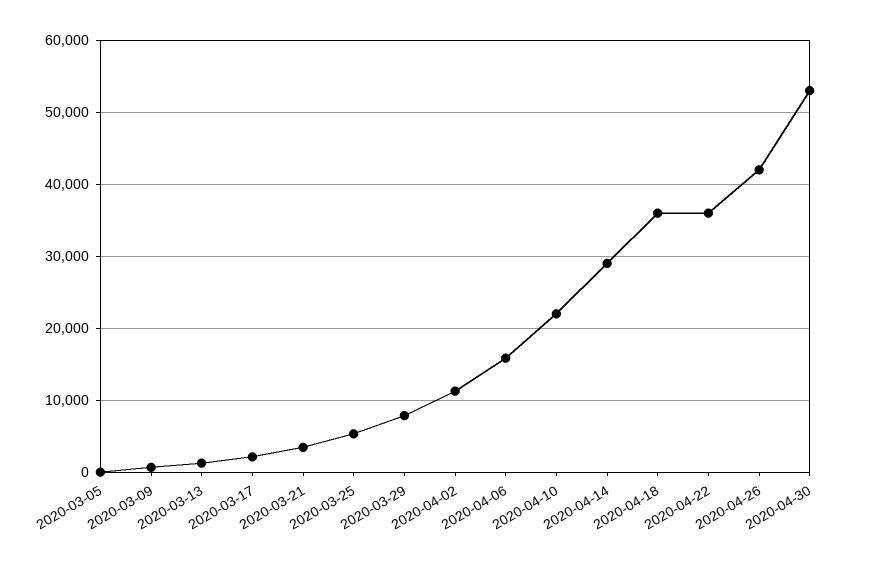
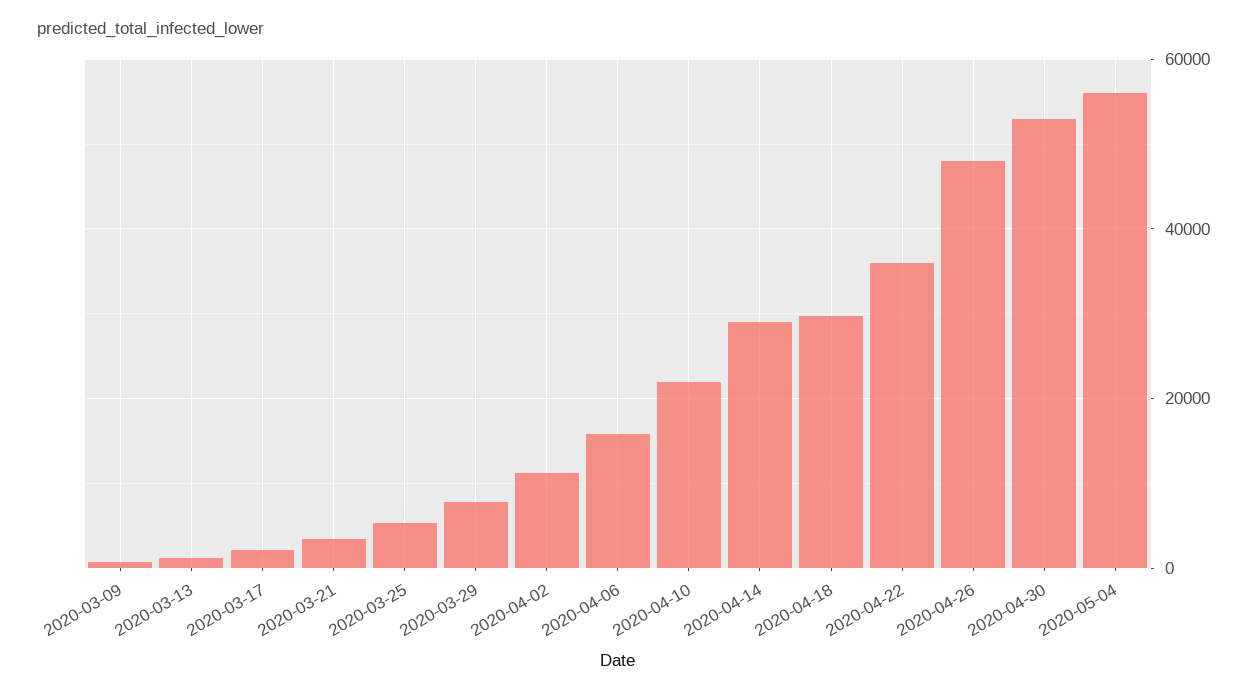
2020-03-05: 0 -> none
2020-04-18: 36000 -> 30000
2020-04-26: 42000 -> 48000
2020-05-04: none -> 56000

